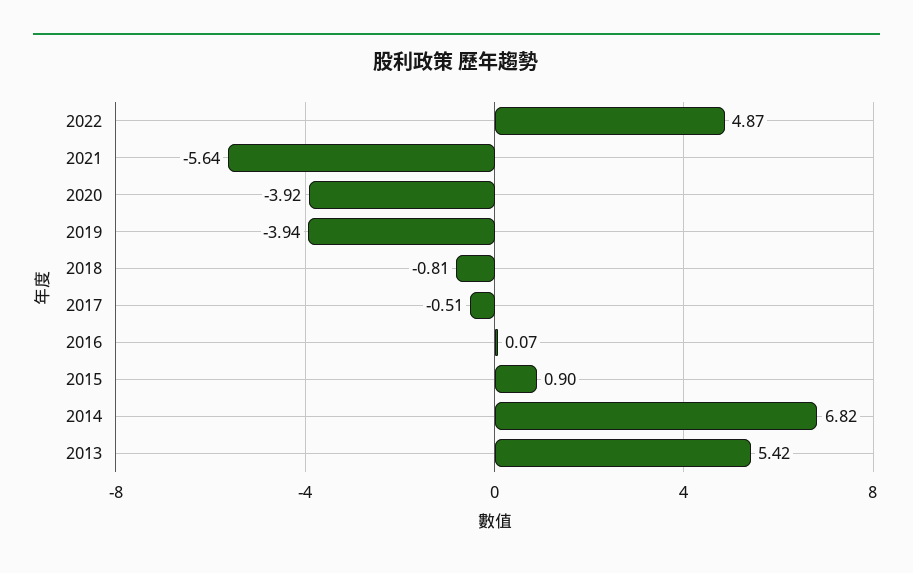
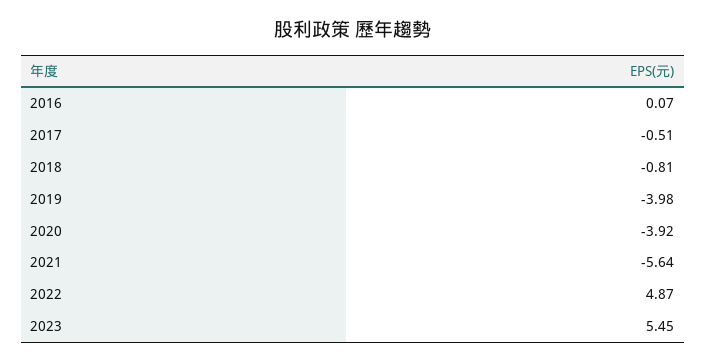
2019: -3.94 -> -3.98
2015: 0.9 -> none
2014: 6.82 -> none
2013: 5.42 -> none
2023: none -> 5.45

